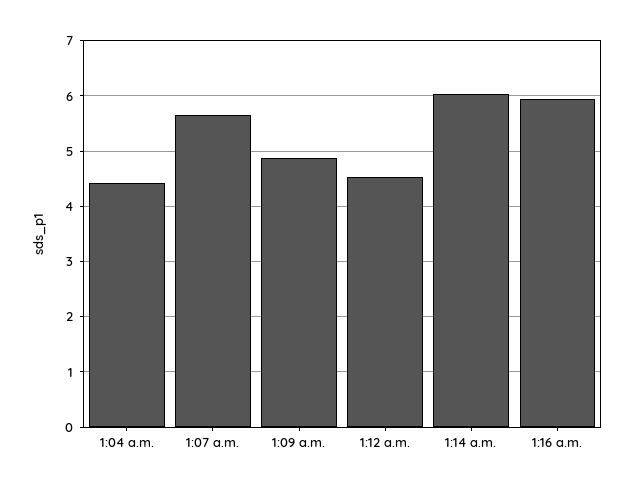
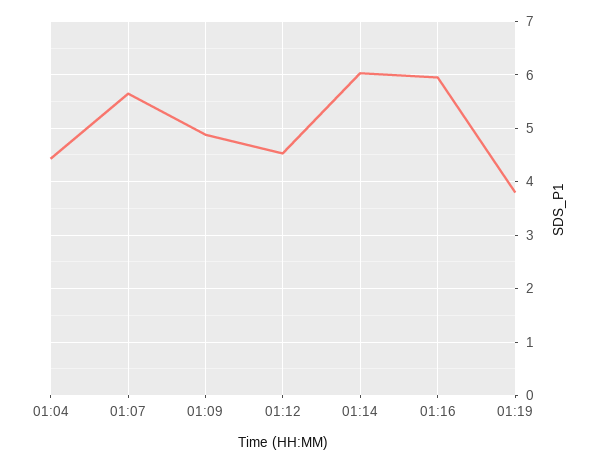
01:19: none -> 3.8

